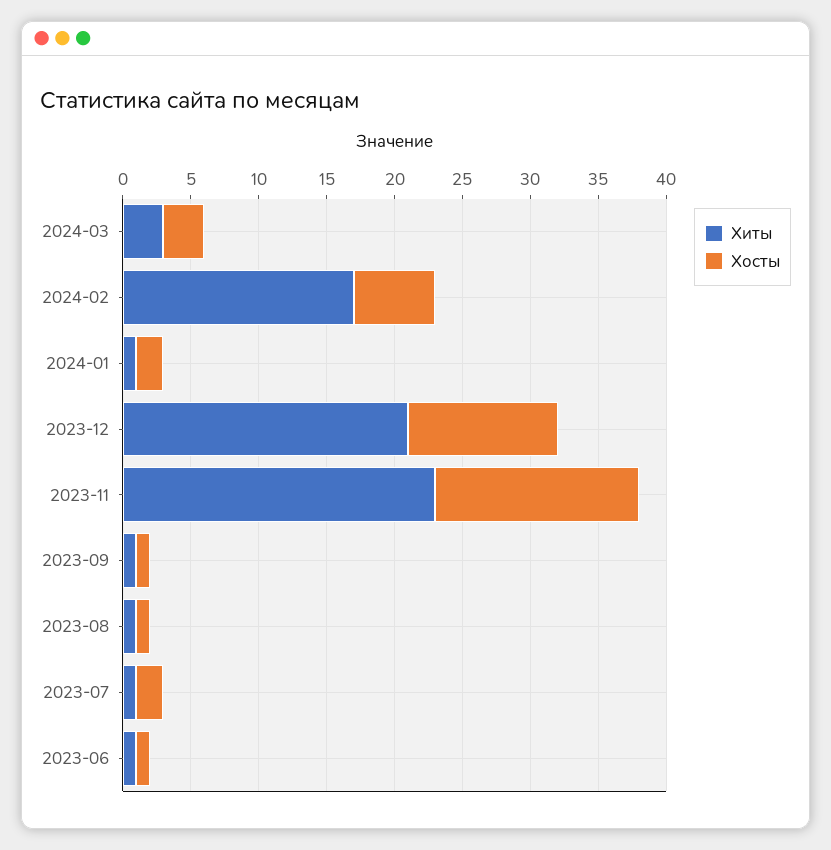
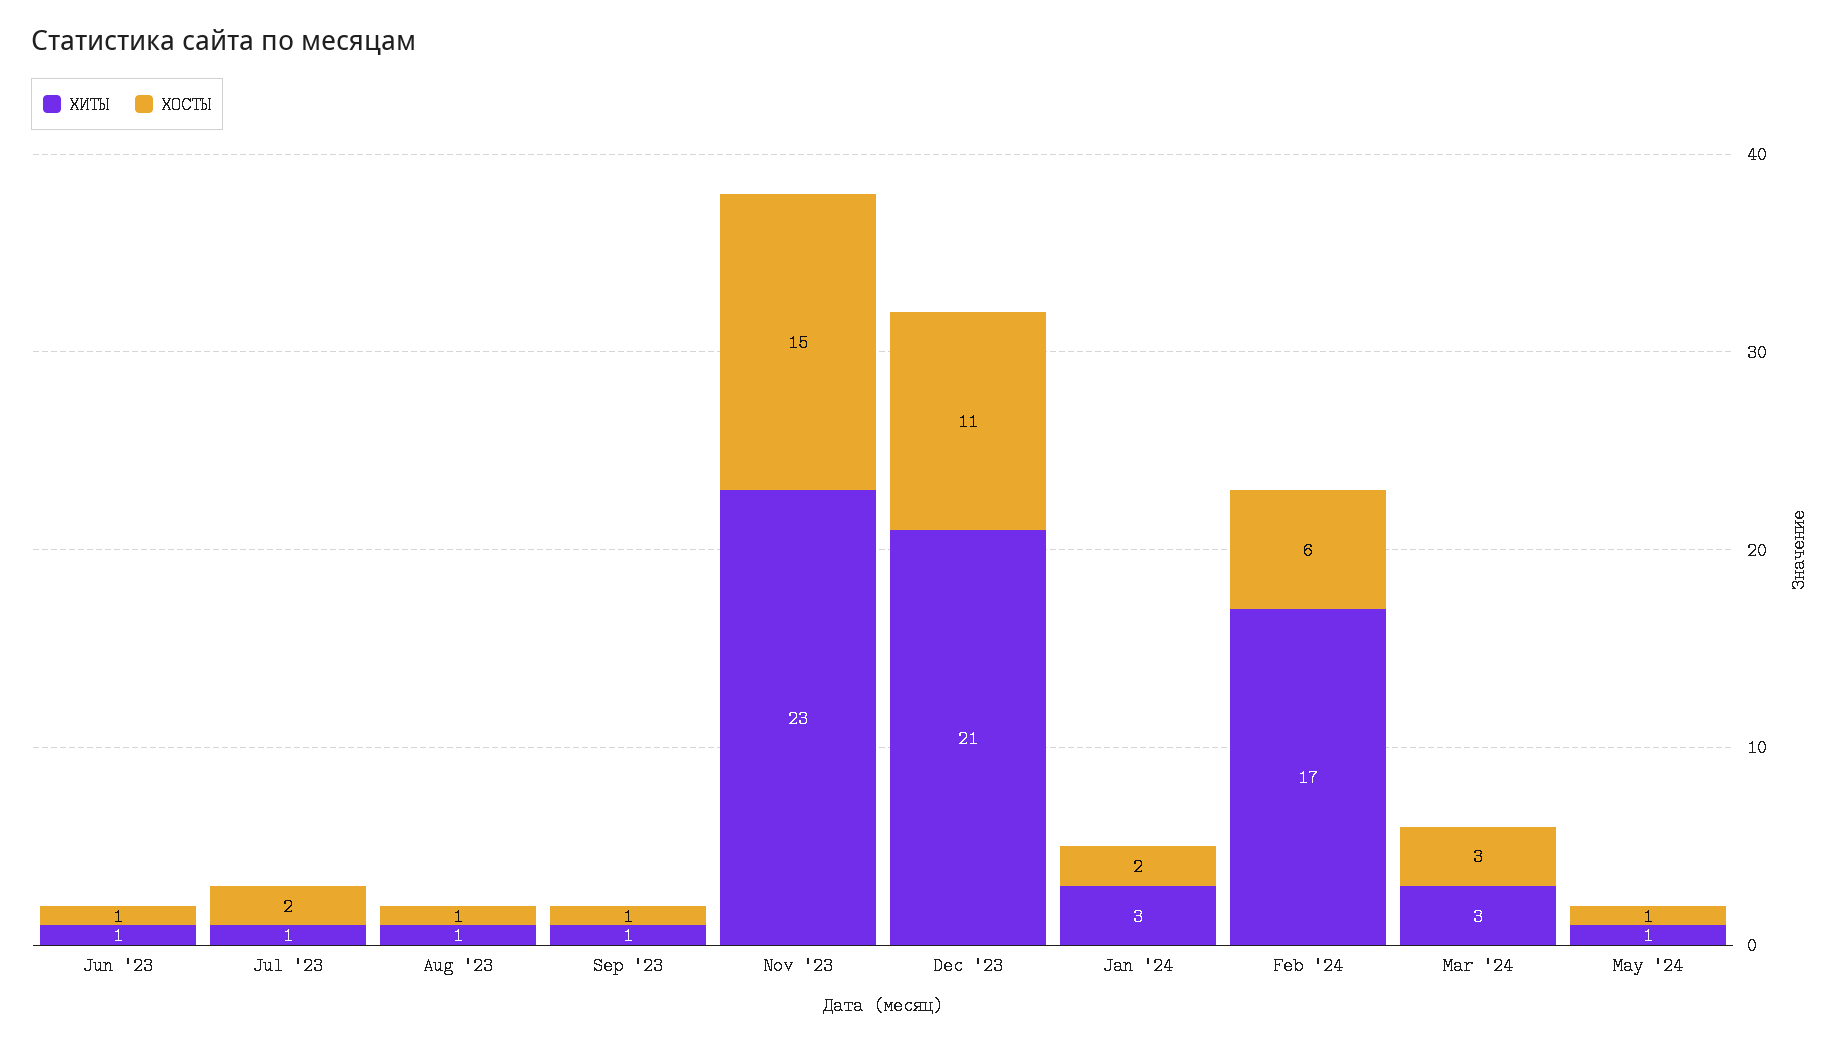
Хиты, 2024-01: 1 -> 3
Хиты, May '24: none -> 1
Хосты, May '24: none -> 1

